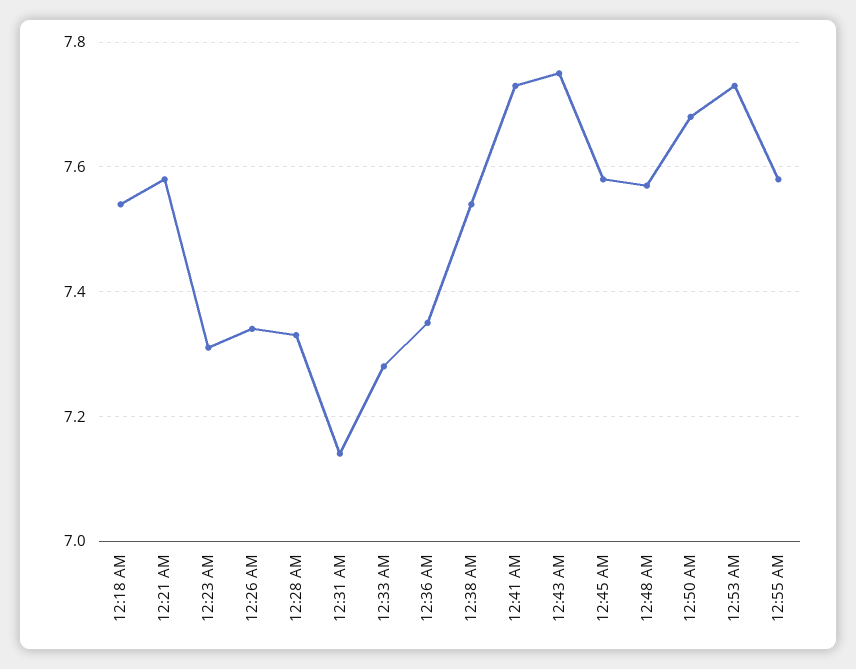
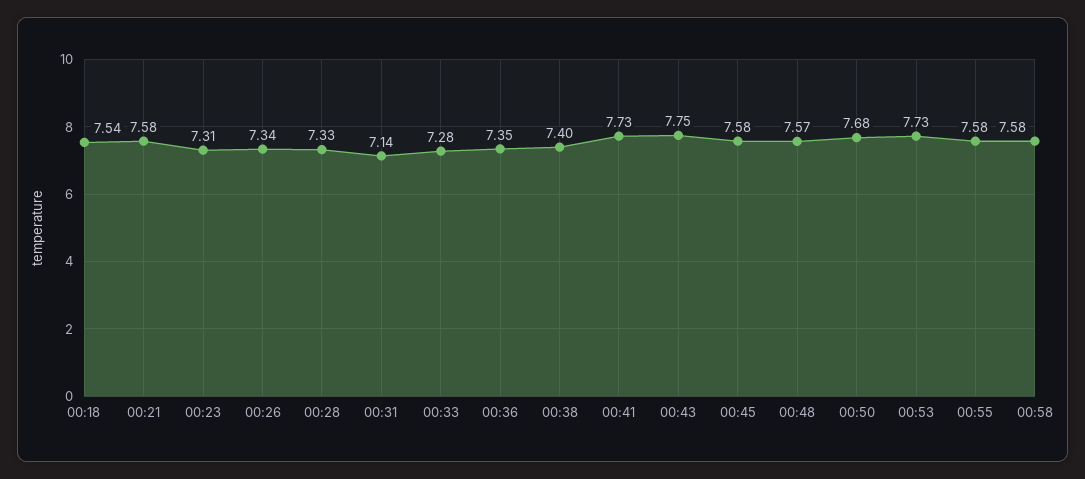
12:38 AM: 7.55 -> 7.4
00:58: none -> 7.58

